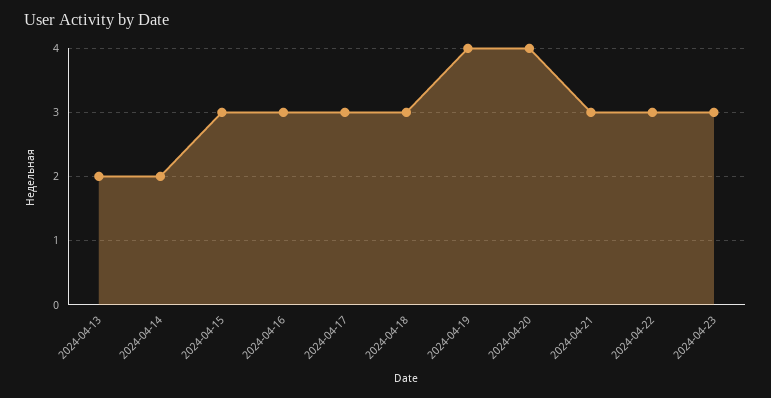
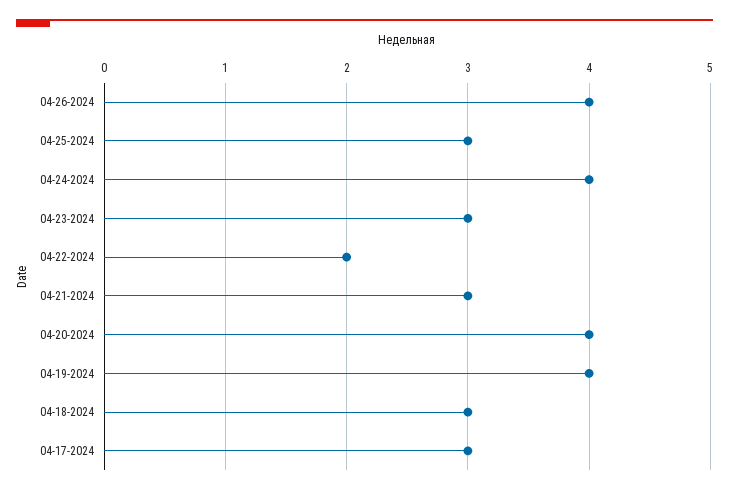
2024-04-13: 2 -> none
2024-04-14: 2 -> none
2024-04-15: 3 -> none
2024-04-16: 3 -> none
2024-04-22: 3 -> 2
04-26-2024: none -> 4
04-25-2024: none -> 3
04-24-2024: none -> 4

